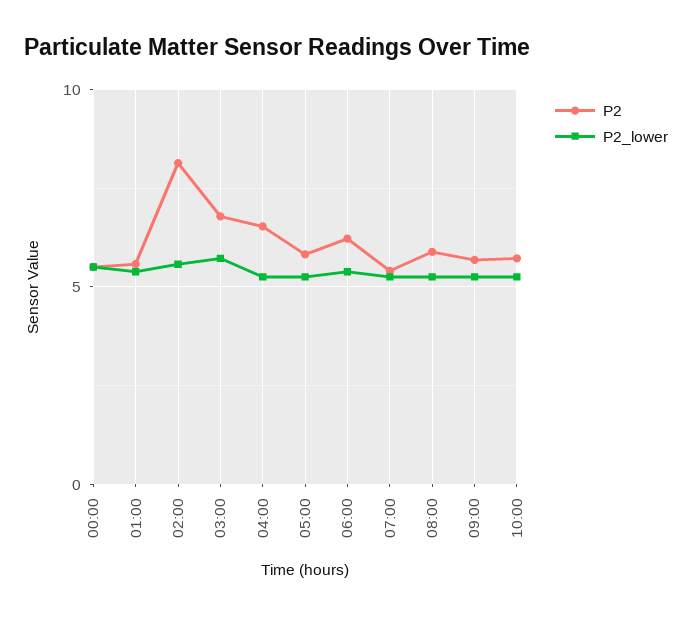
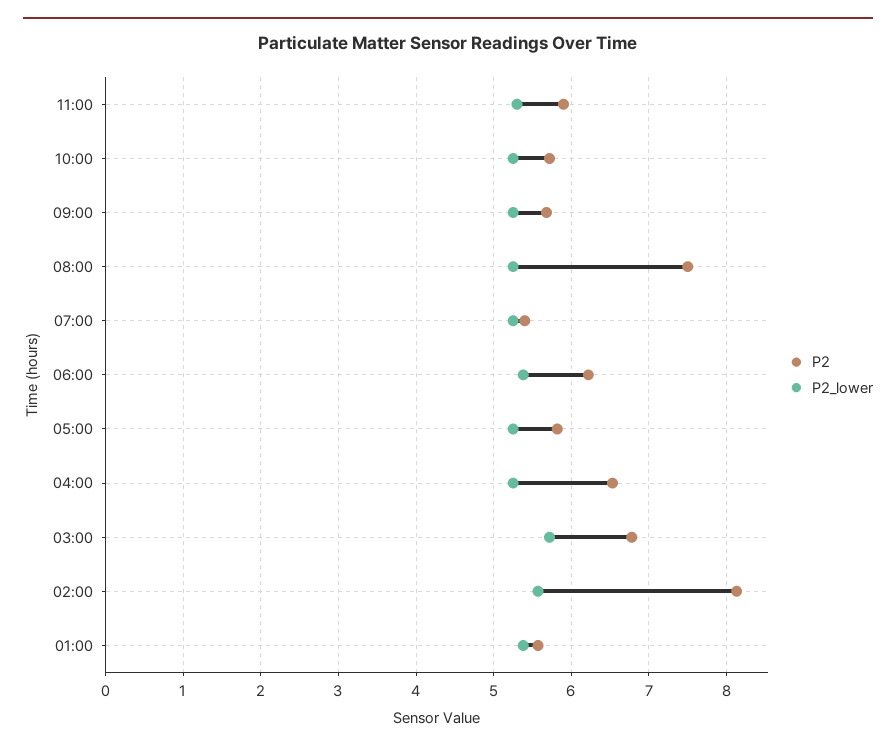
P2, 00:00: 5.5 -> none
P2_lower, 00:00: 5.5 -> none
P2, 08:00: 6 -> 7.5
P2, 11:00: none -> 5.9
P2_lower, 11:00: none -> 5.3

